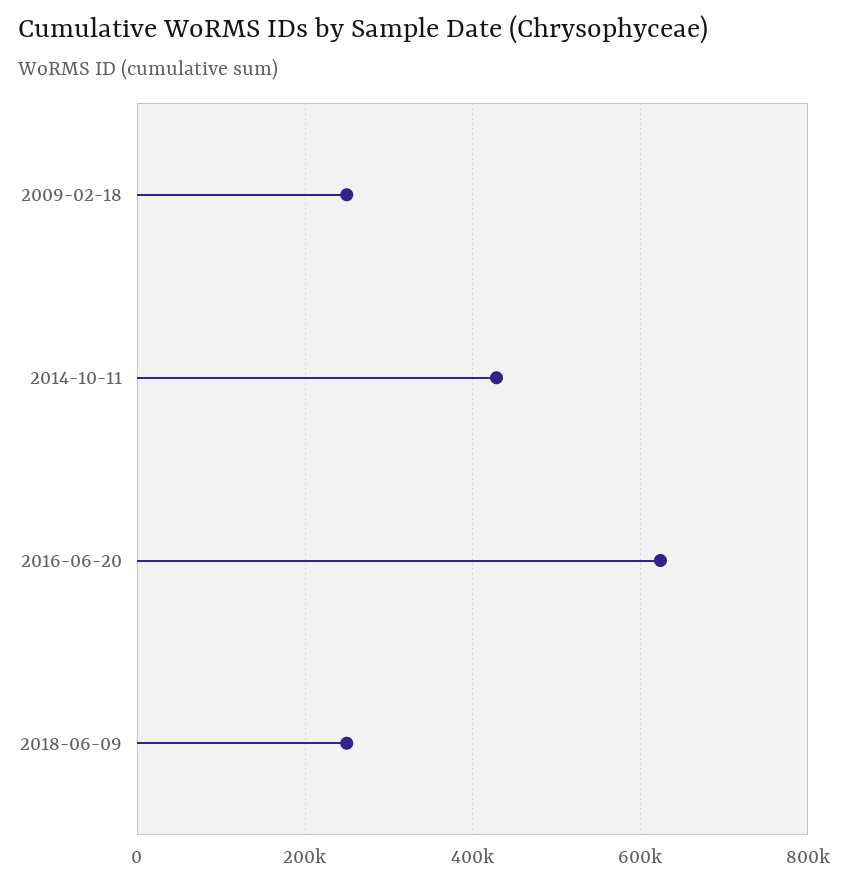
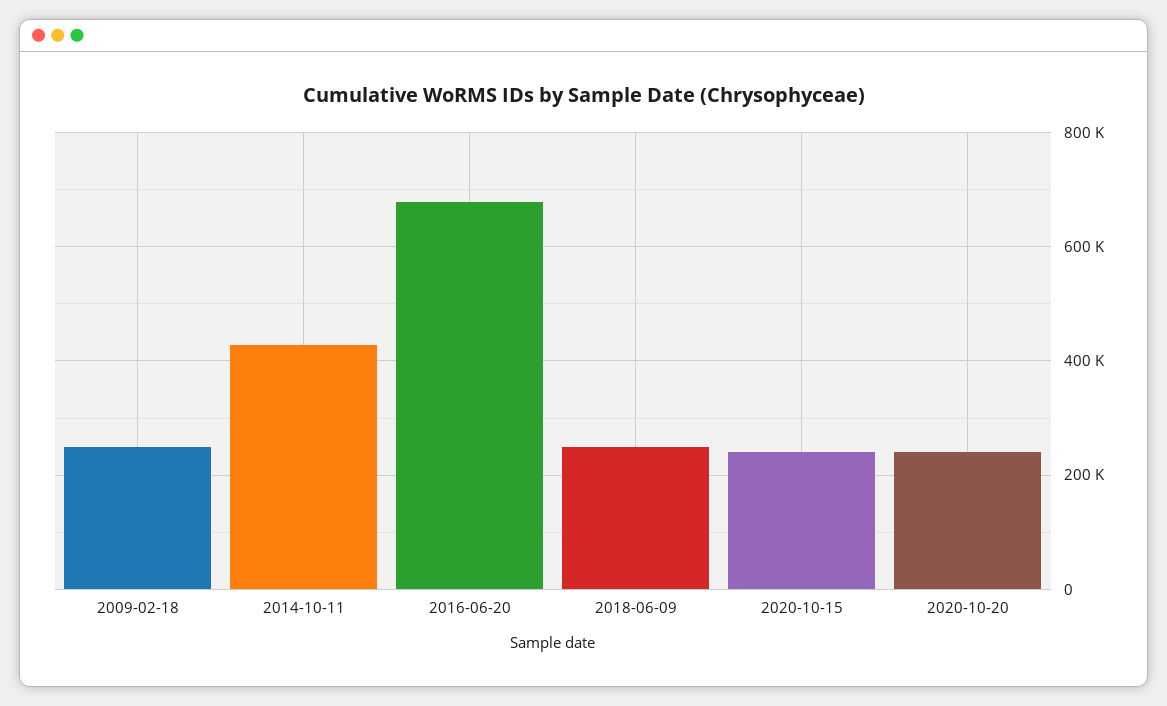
2016-06-20: 620000 -> 680000
2020-10-15: none -> 240000
2020-10-20: none -> 240000

